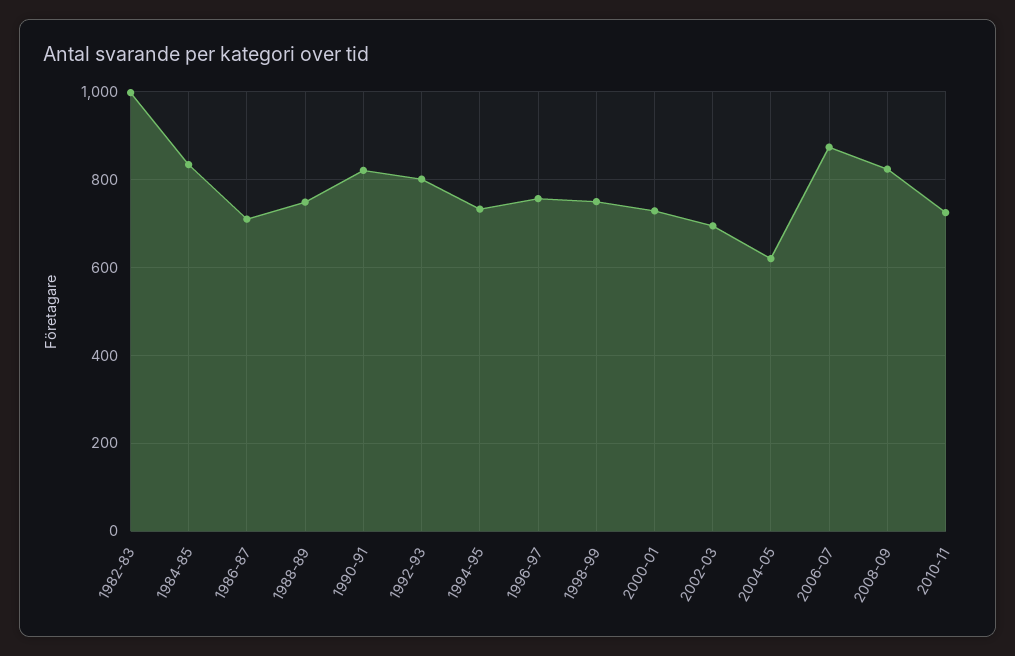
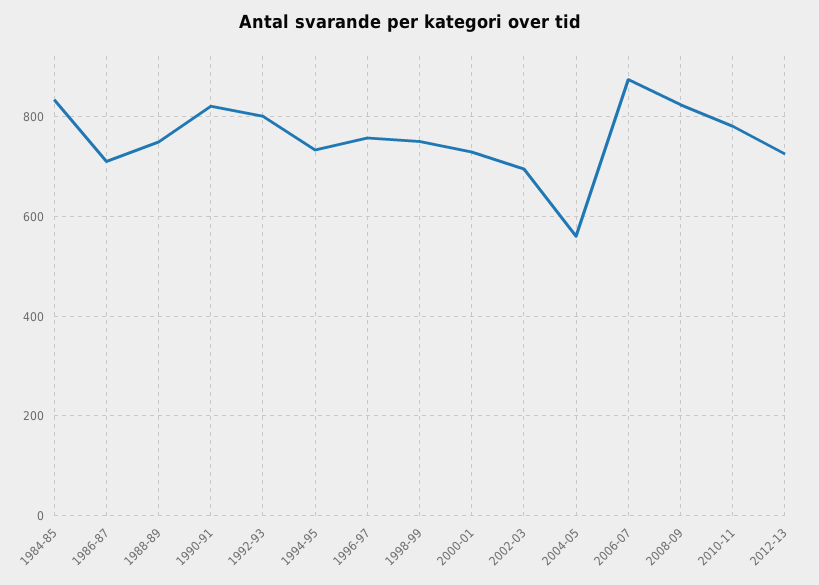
1982-83: 1000 -> none
2004-05: 620 -> 560
2010-11: 720 -> 780
2012-13: none -> 720

